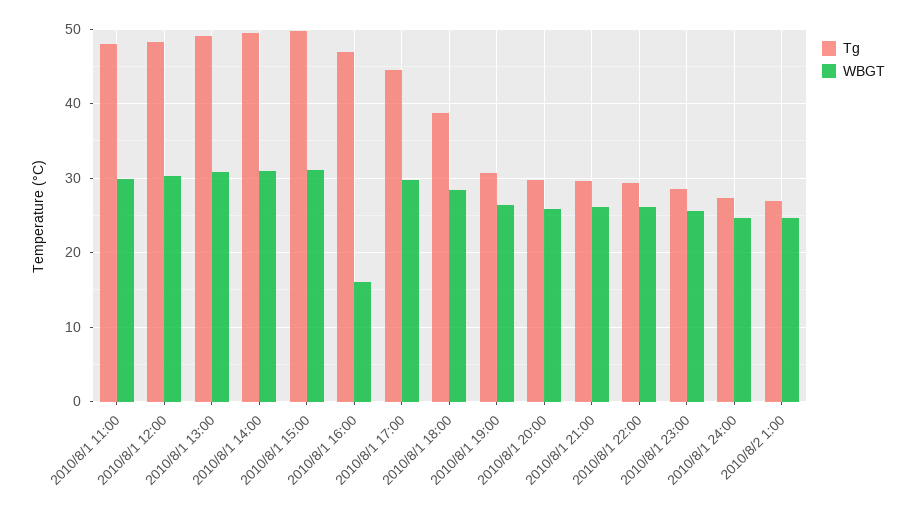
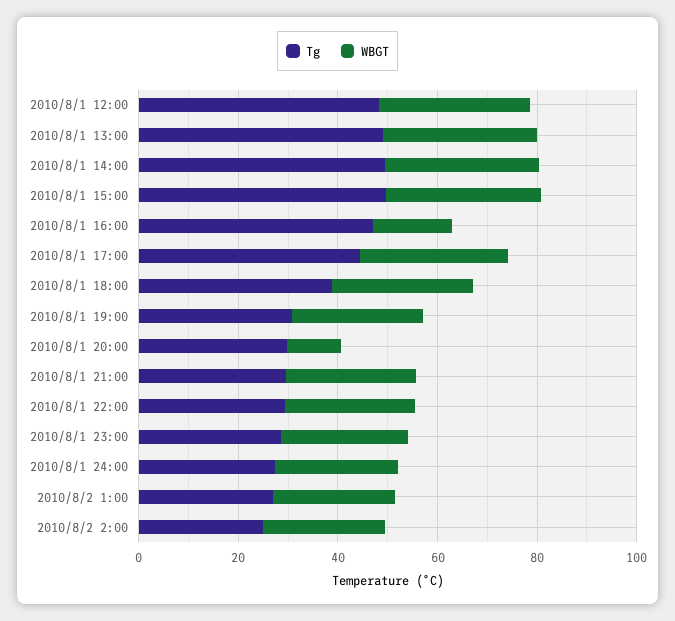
Tg, 2010/8/1 11:00: 48 -> none
WBGT, 2010/8/1 11:00: 30 -> none
WBGT, 2010/8/1 20:00: 26 -> 10
Tg, 2010/8/2 2:00: none -> 25
WBGT, 2010/8/2 2:00: none -> 25

